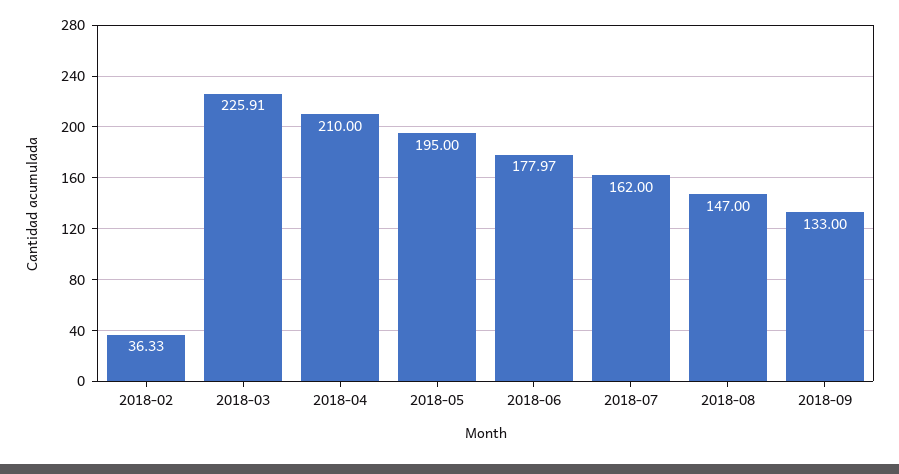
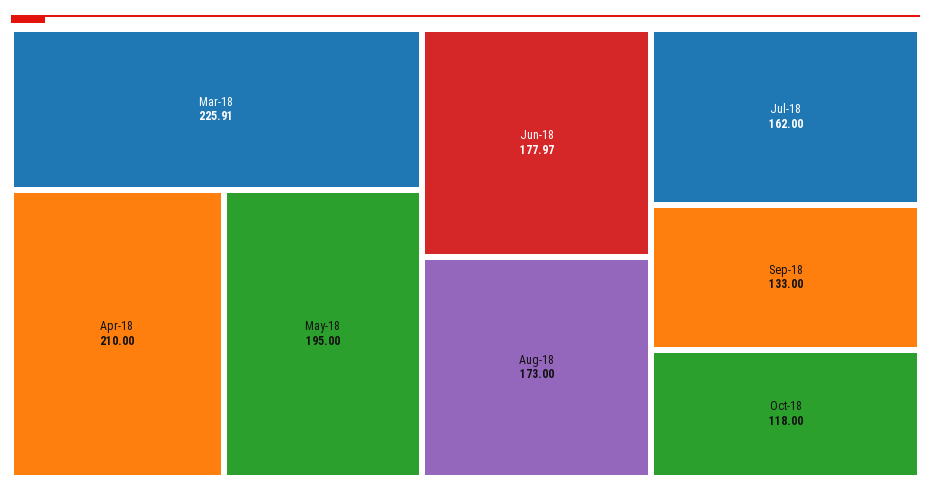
2018-02: 36.33 -> none
2018-08: 147 -> 173
Oct-18: none -> 118

